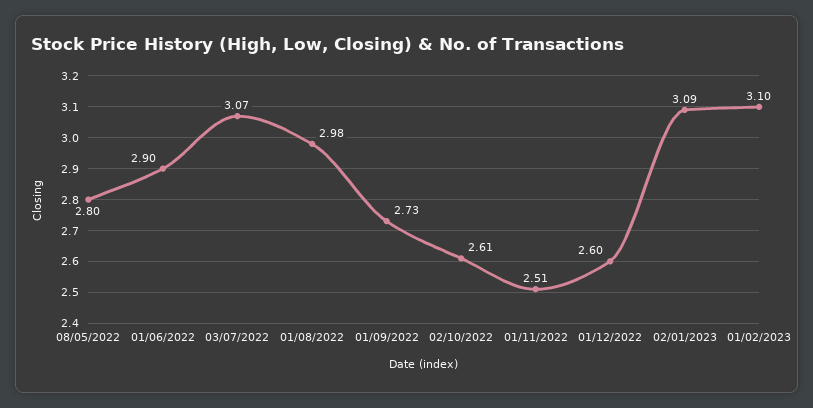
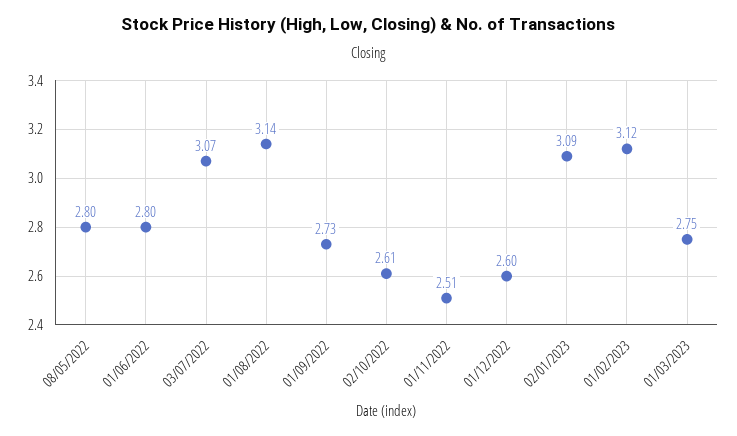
01/06/2022: 2.9 -> 2.8
01/08/2022: 2.98 -> 3.14
01/02/2023: 3.1 -> 3.12
01/03/2023: none -> 2.75

